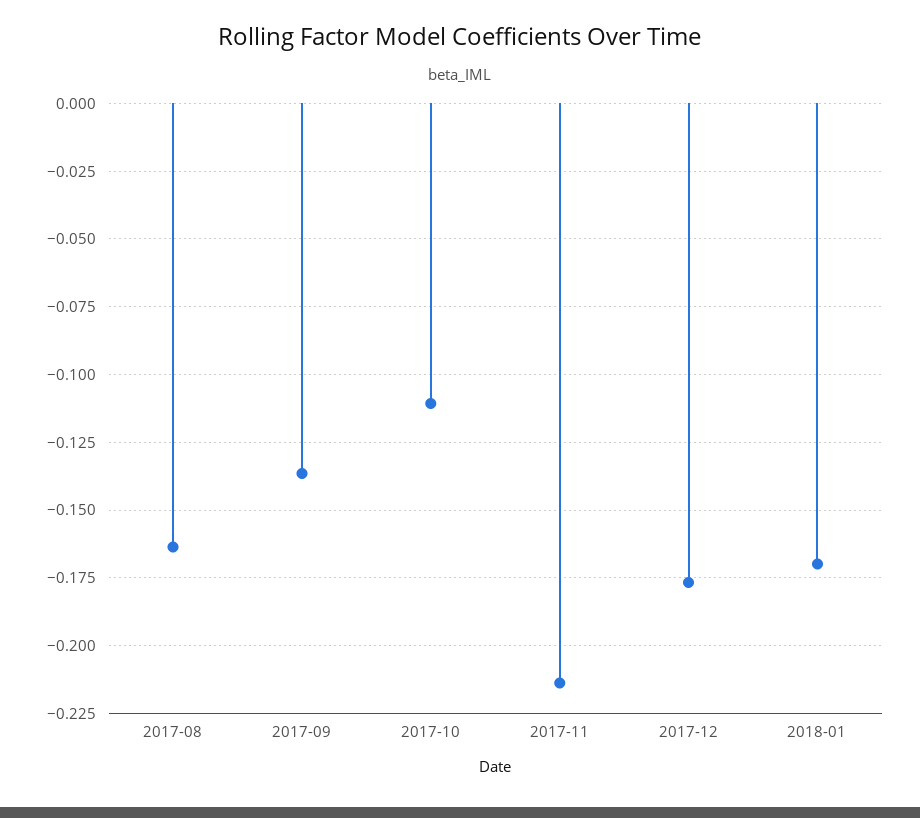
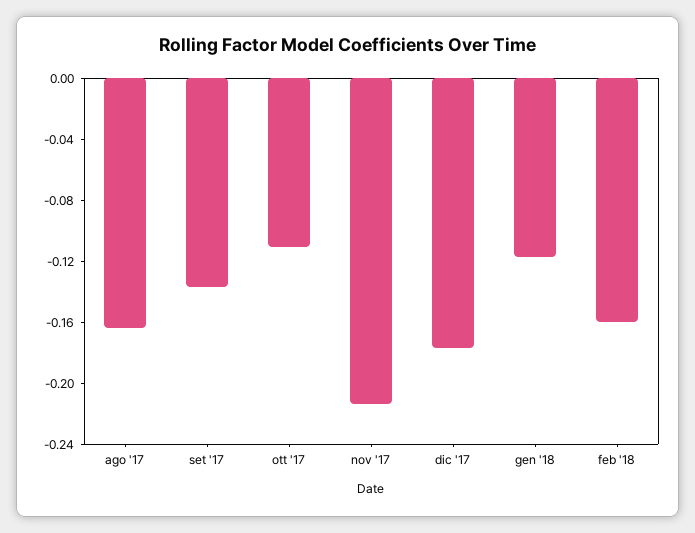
2018-01: -0.17 -> -0.12
feb '18: none -> -0.16

